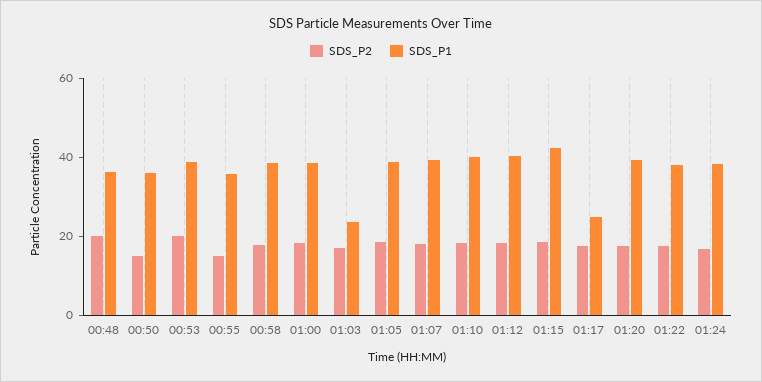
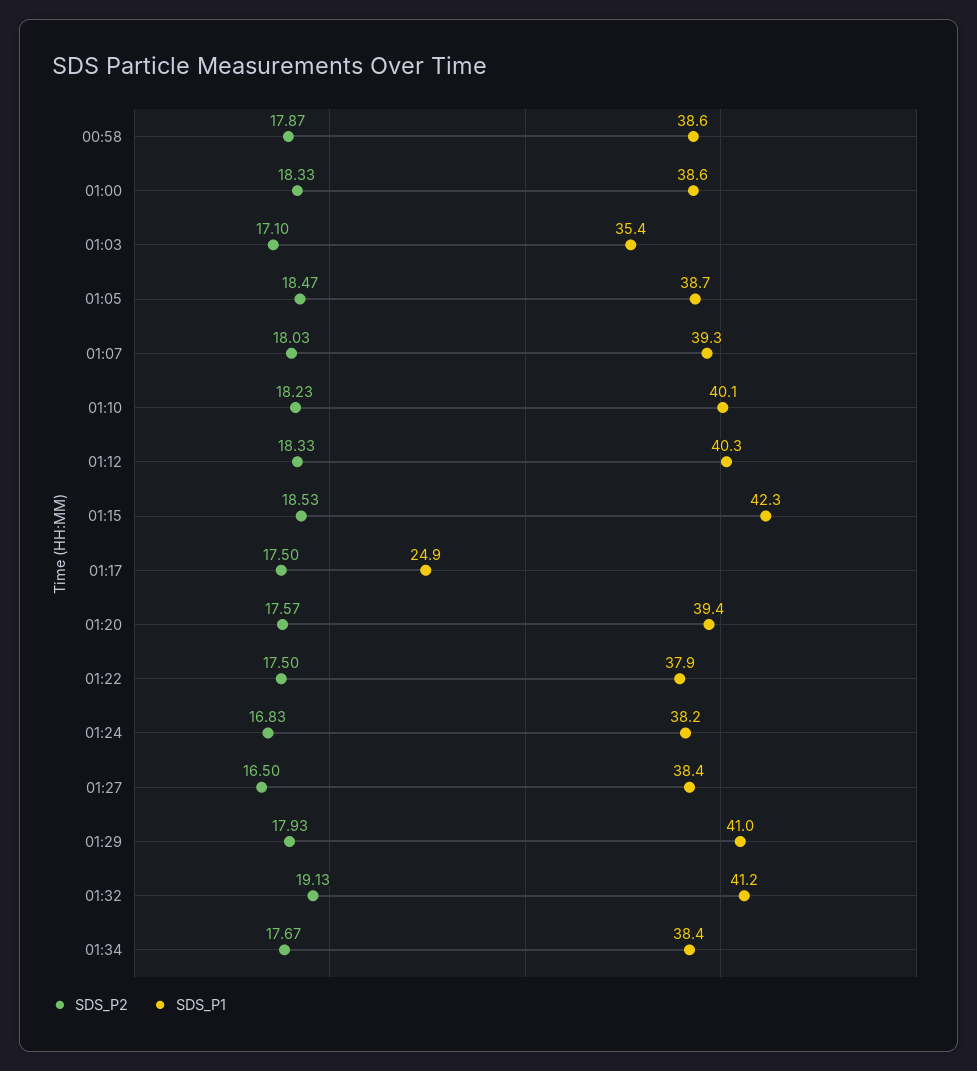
SDS_P2, 00:48: 20 -> none
SDS_P1, 00:48: 35 -> none
SDS_P2, 00:50: 15 -> none
SDS_P1, 00:50: 35 -> none
SDS_P2, 00:53: 20 -> none
SDS_P1, 00:53: 40 -> none
SDS_P2, 00:55: 15 -> none
SDS_P1, 00:55: 35 -> none
SDS_P1, 01:03: 25 -> 35.4
SDS_P2, 01:27: none -> 16.5
SDS_P1, 01:27: none -> 38.4
SDS_P2, 01:29: none -> 17.93
SDS_P1, 01:29: none -> 41
SDS_P2, 01:32: none -> 19.13
SDS_P1, 01:32: none -> 41.2
SDS_P2, 01:34: none -> 17.67
SDS_P1, 01:34: none -> 38.4

